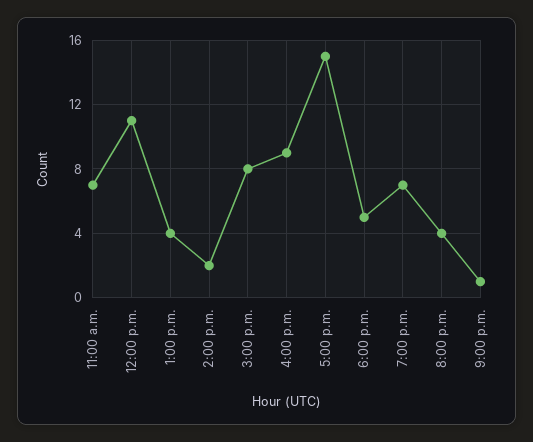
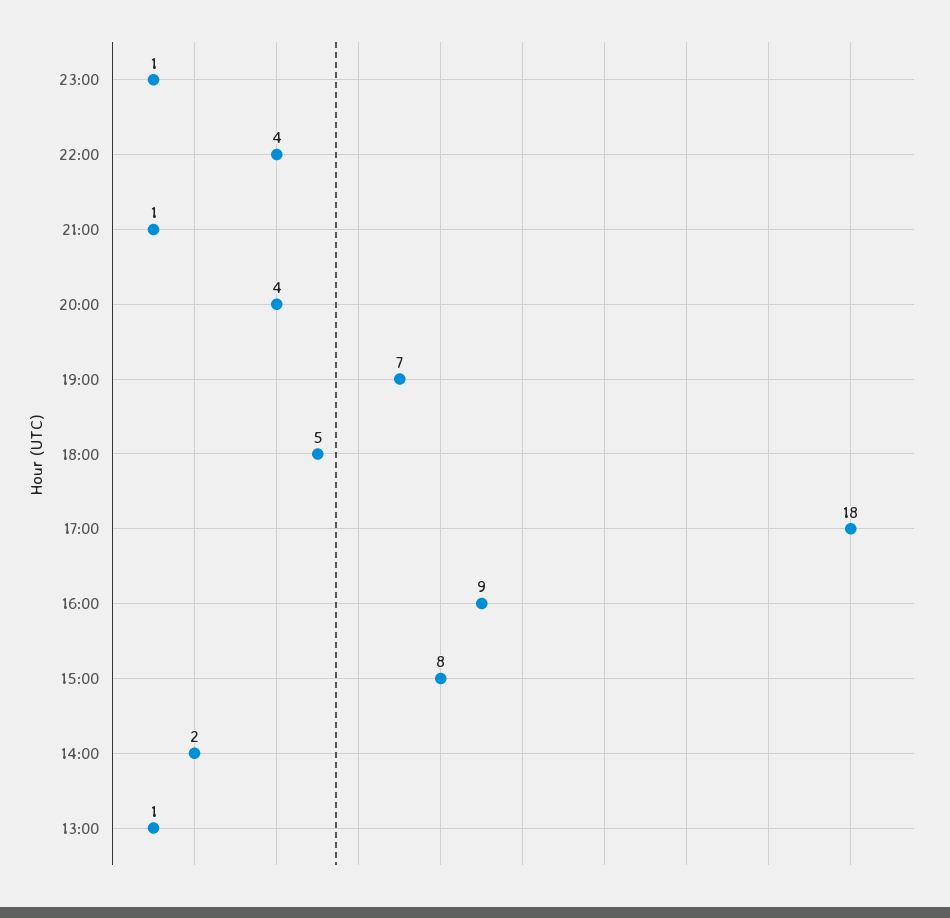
11:00 a.m.: 7 -> none
12:00 p.m.: 11 -> none
1:00 p.m.: 4 -> 1
5:00 p.m.: 15 -> 18
23:00: none -> 1
22:00: none -> 4

